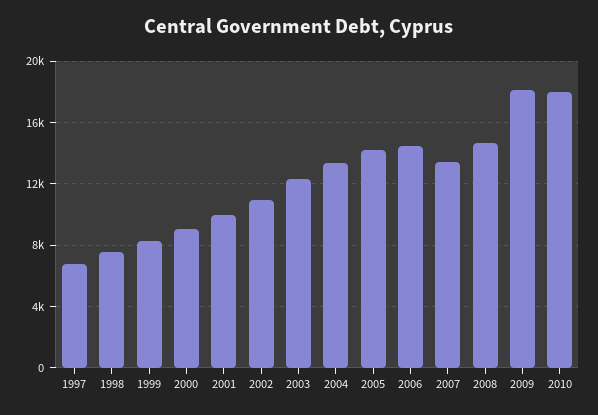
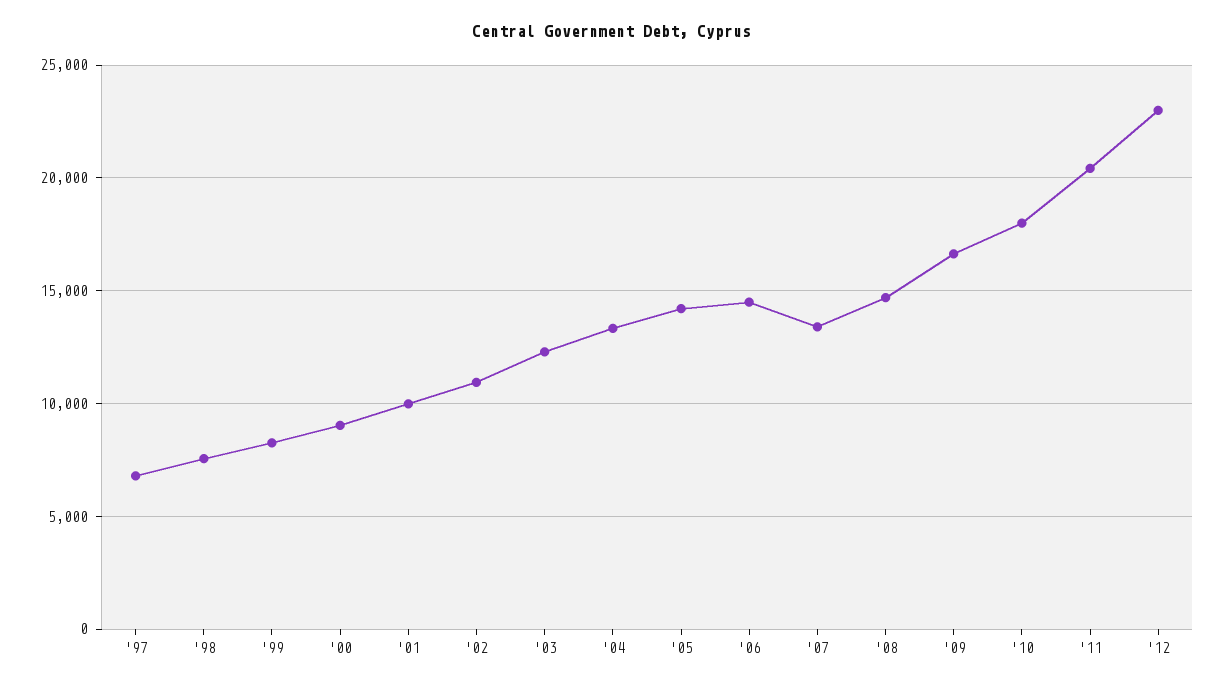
2009: 18000 -> 16500
'11: none -> 20500
'12: none -> 23000

